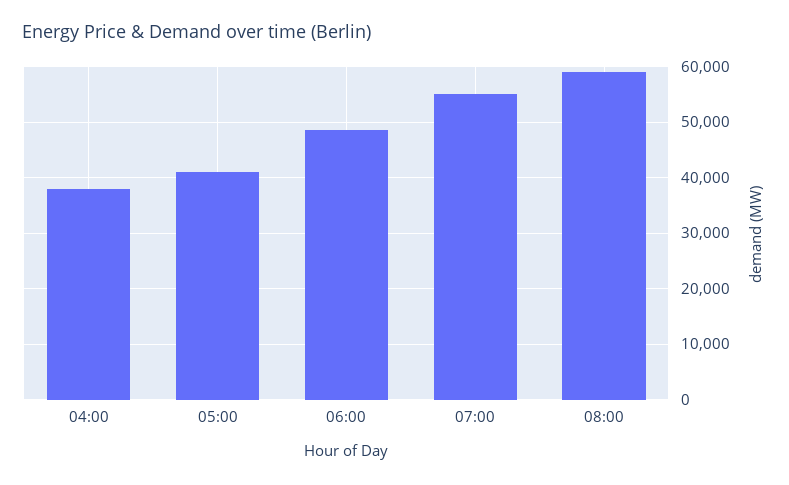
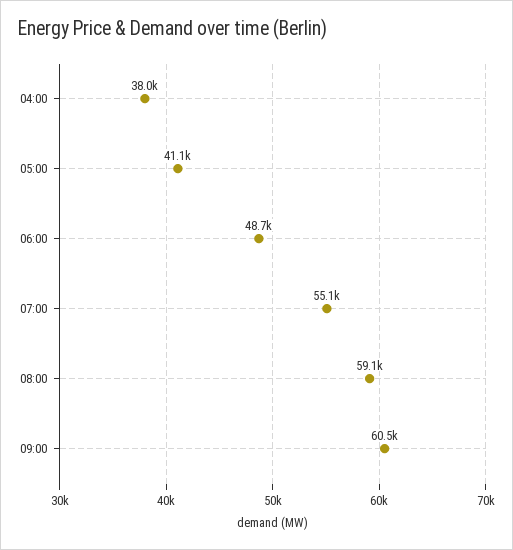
09:00: none -> 60500

